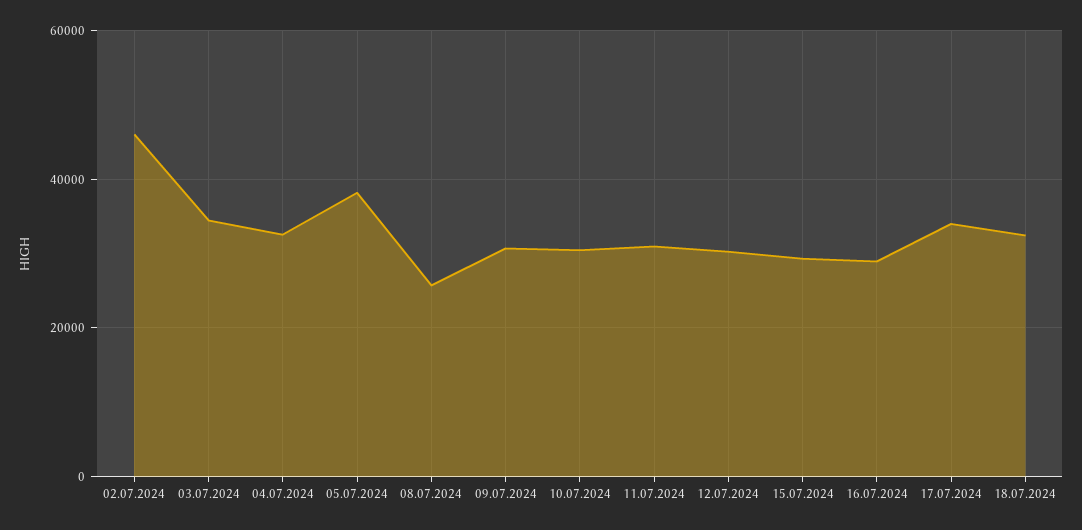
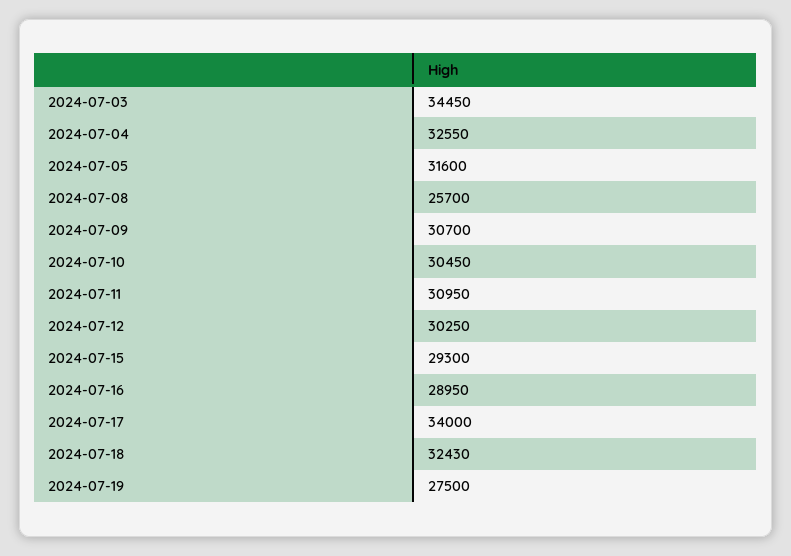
02.07.2024: 46000 -> none
05.07.2024: 38000 -> 31600
2024-07-19: none -> 27500

